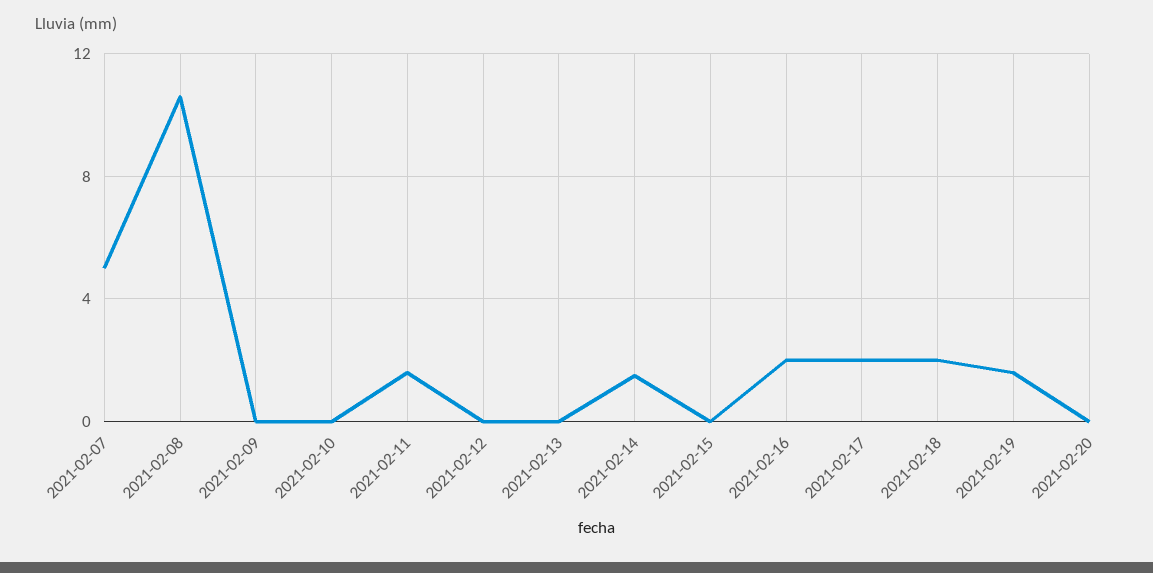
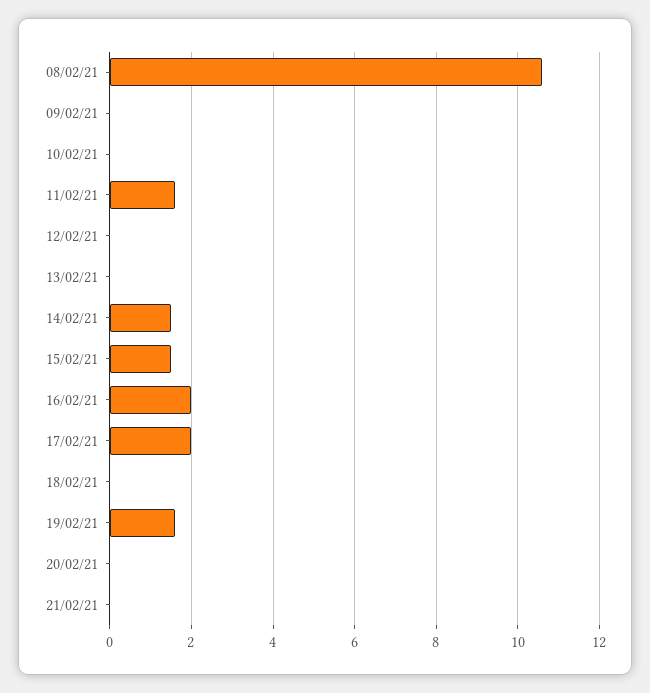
2021-02-07: 5 -> none
2021-02-15: 0 -> 1.5
2021-02-18: 2 -> 0
21/02/21: none -> 0

